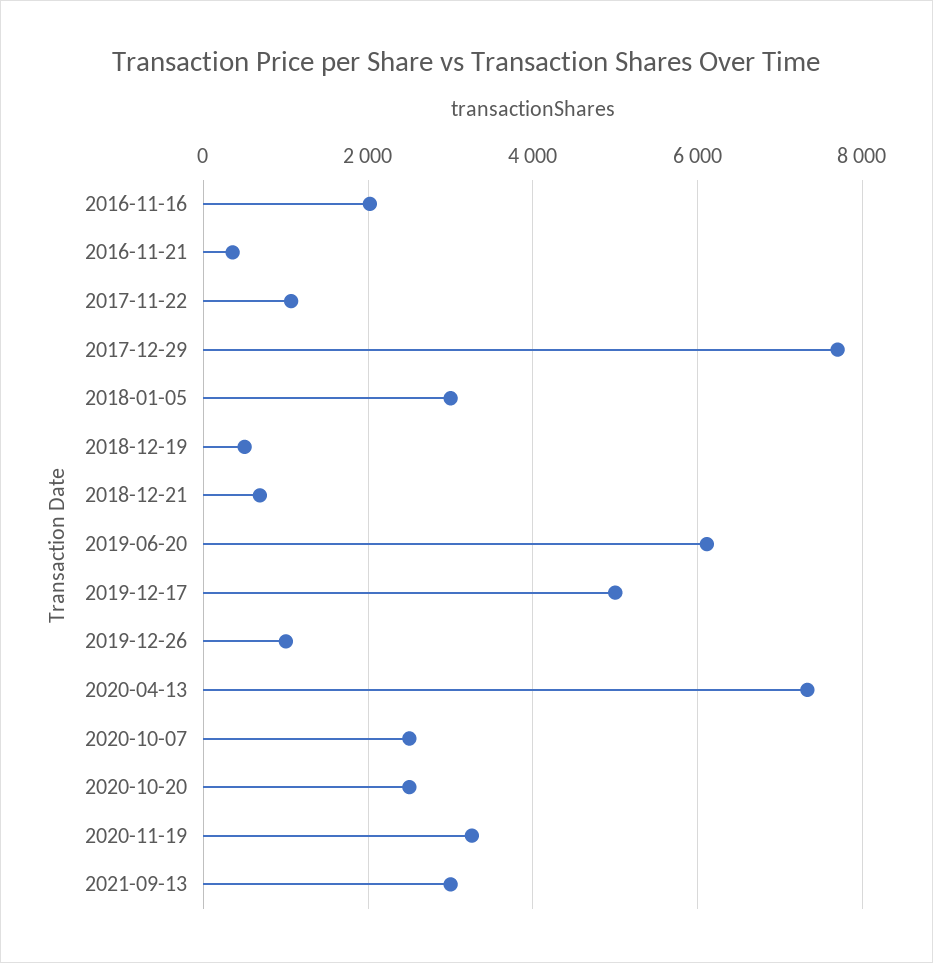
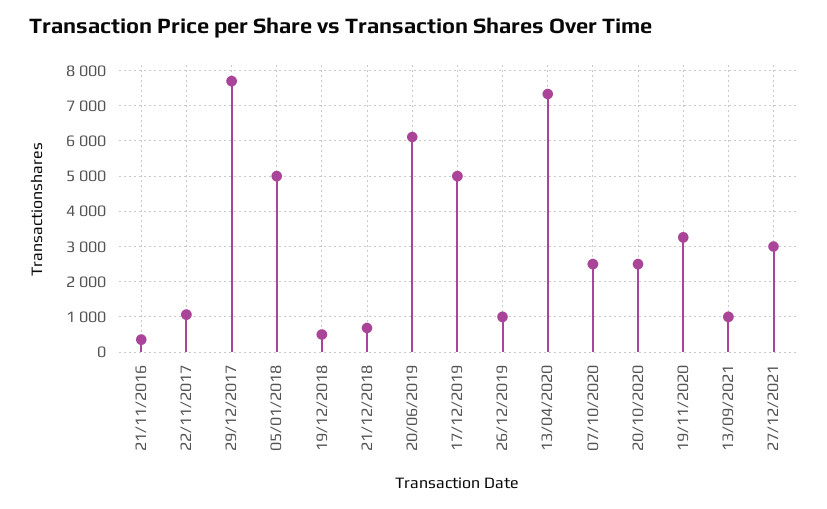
2016-11-16: 2000 -> none
2018-01-05: 3000 -> 5000
2021-09-13: 3000 -> 1000
27/12/2021: none -> 3000

